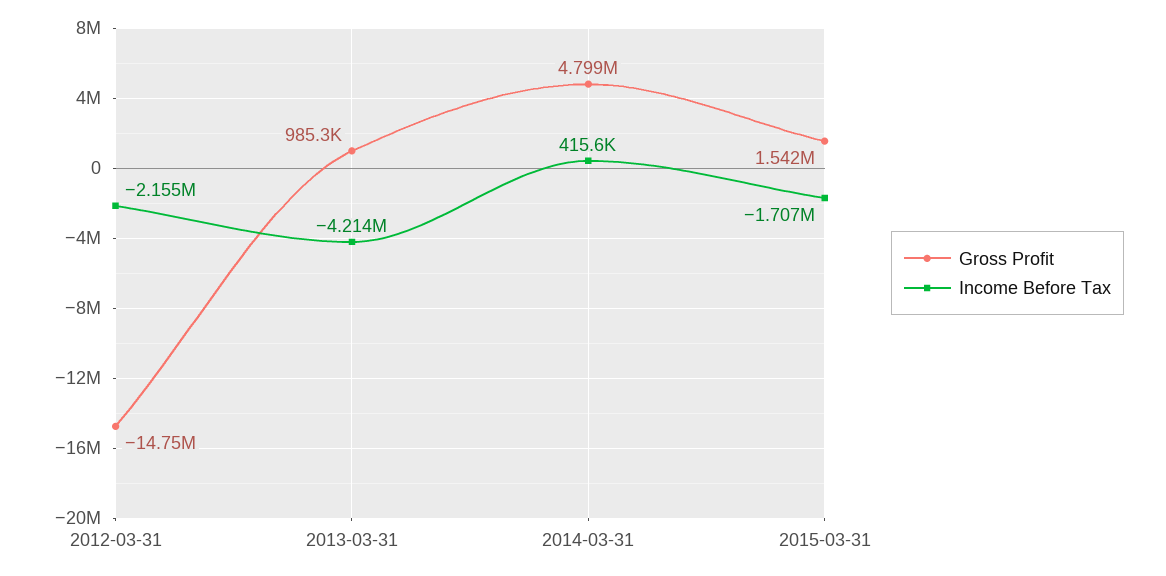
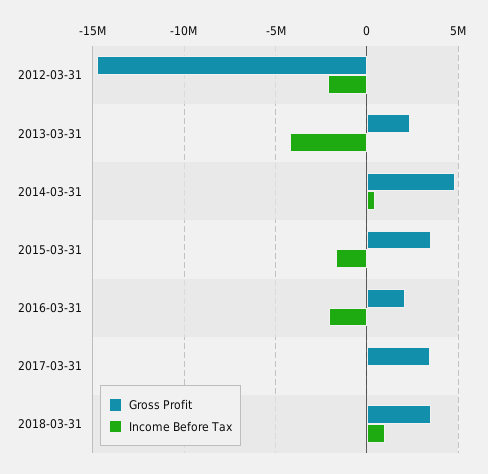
Gross Profit, 2013-03-31: 985300 -> 2500000
Gross Profit, 2015-03-31: 1542000 -> 3500000
Gross Profit, 2016-03-31: none -> 2000000
Income Before Tax, 2016-03-31: none -> -2000000
Gross Profit, 2017-03-31: none -> 3500000
Income Before Tax, 2017-03-31: none -> 0
Gross Profit, 2018-03-31: none -> 3500000
Income Before Tax, 2018-03-31: none -> 1000000

